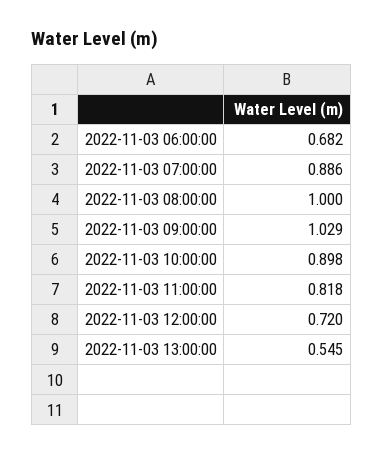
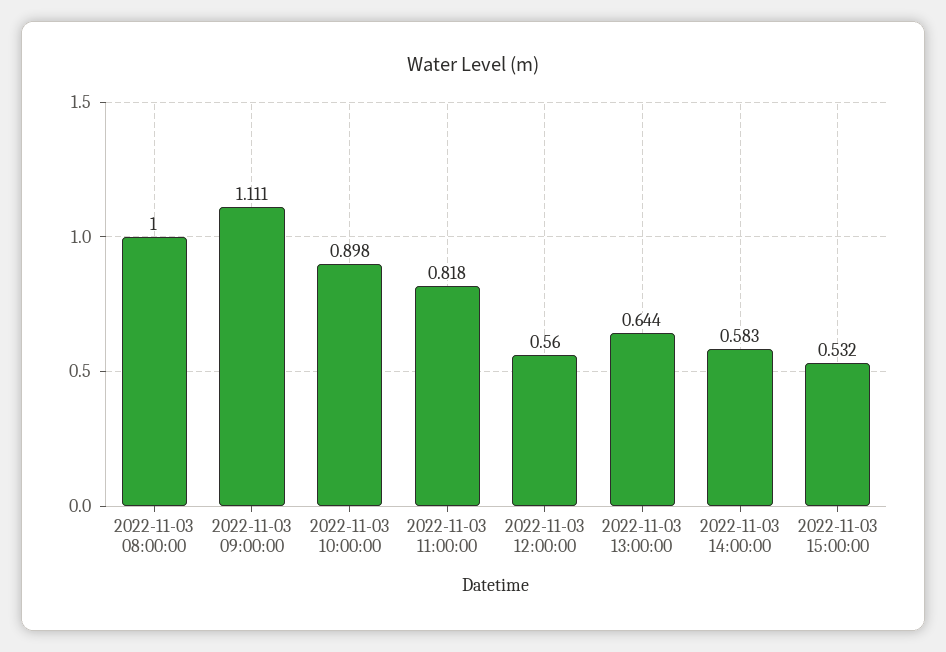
2022-11-03 06:00:00: 0.682 -> none
2022-11-03 07:00:00: 0.886 -> none
2022-11-03 09:00:00: 1.029 -> 1.111
2022-11-03 12:00:00: 0.72 -> 0.56
2022-11-03 13:00:00: 0.545 -> 0.644
2022-11-03 14:00:00: none -> 0.583
2022-11-03 15:00:00: none -> 0.532

